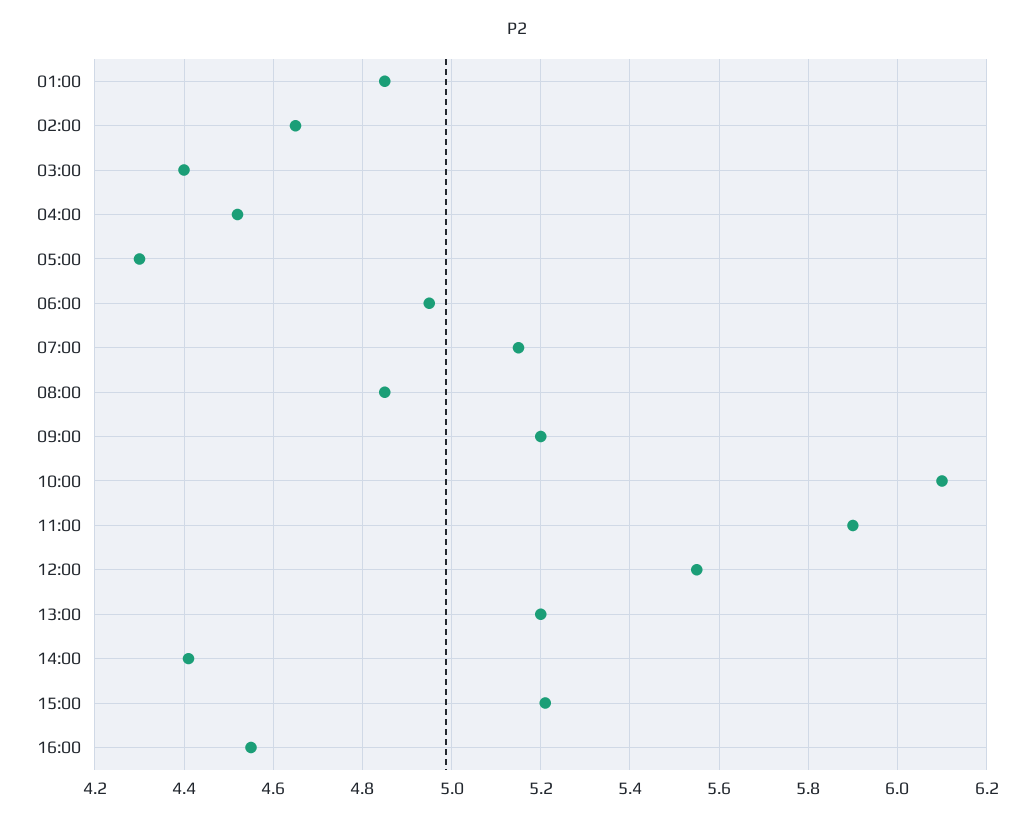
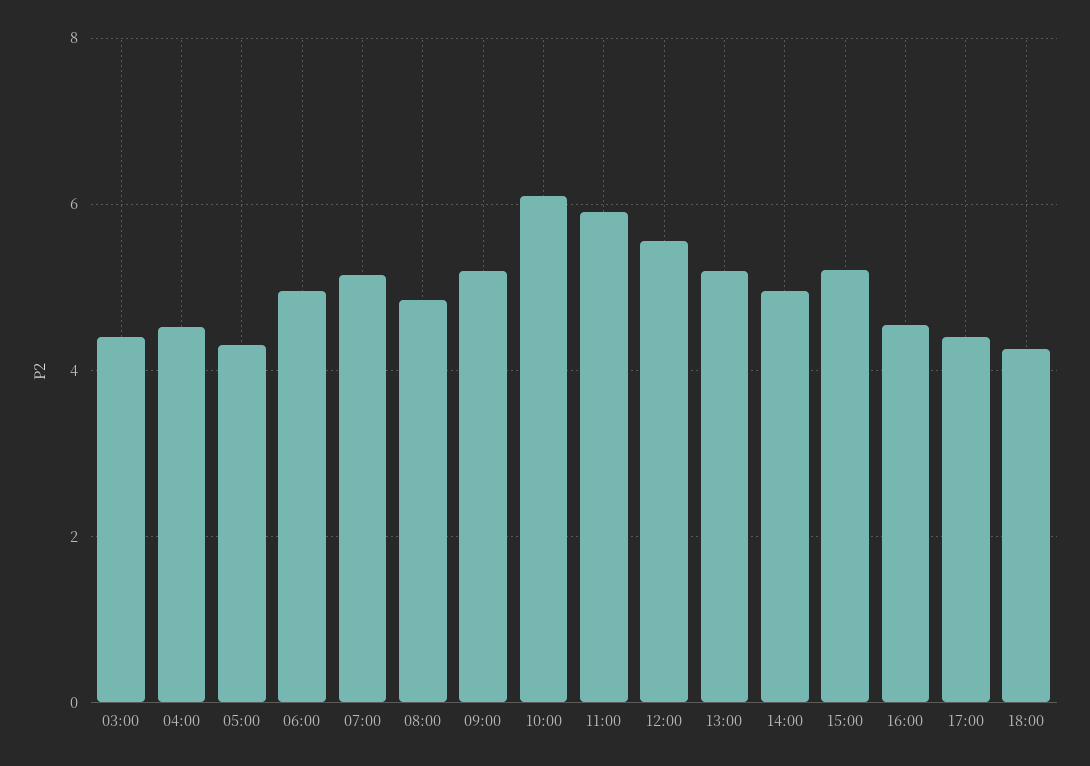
01:00: 4.85 -> none
02:00: 4.65 -> none
14:00: 4.4 -> 5
17:00: none -> 4.4
18:00: none -> 4.2

